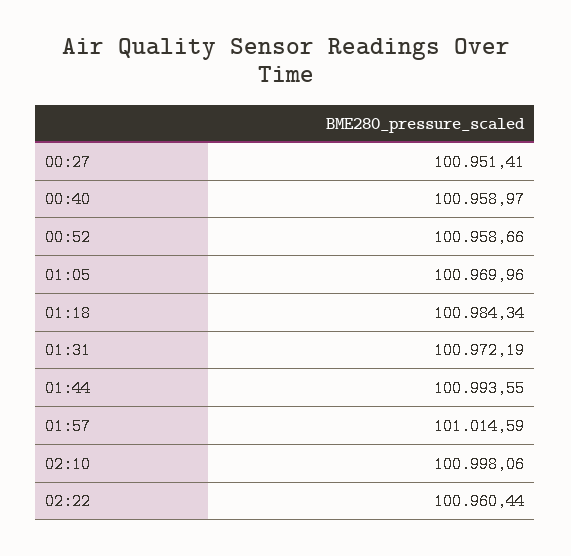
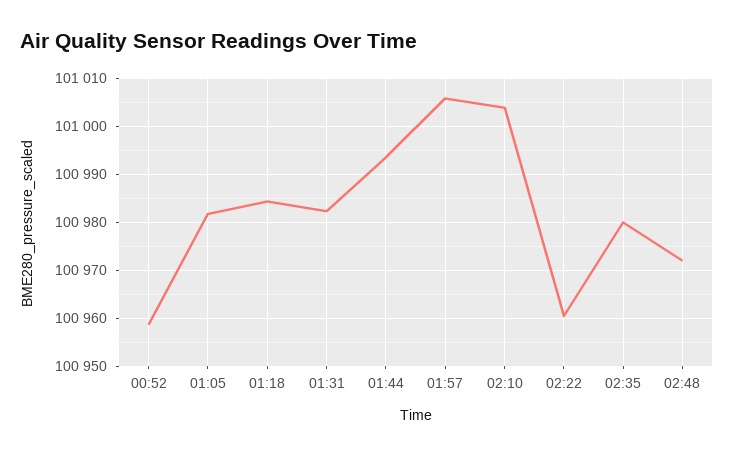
00:27: 100951.41 -> none
00:40: 100958.97 -> none
01:05: 100969.96 -> 100982
01:31: 100972.19 -> 100982
01:57: 101014.59 -> 101006
02:10: 100998.06 -> 101004
02:35: none -> 100980
02:48: none -> 100972

